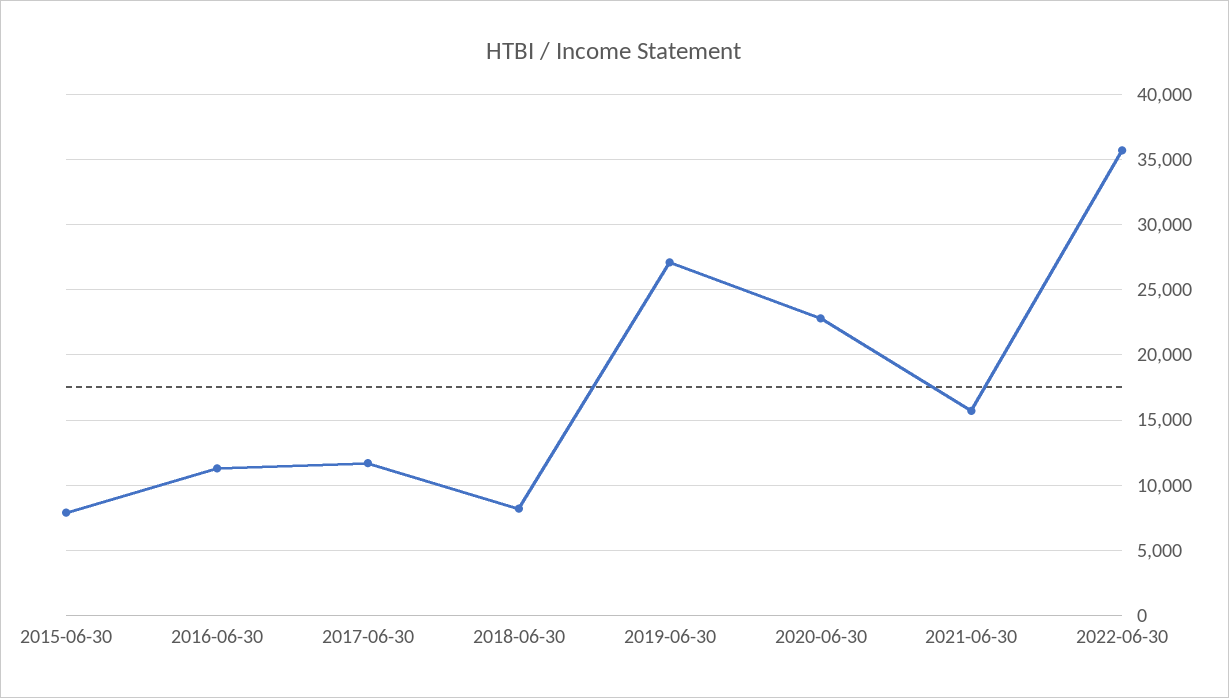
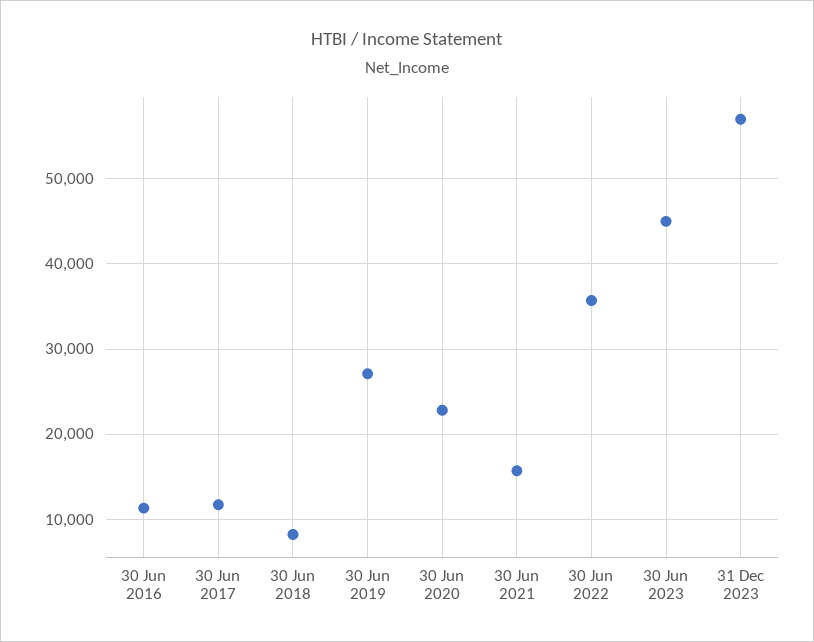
2015-06-30: 8000 -> none
30 Jun 2023: none -> 45000
31 Dec 2023: none -> 57000

